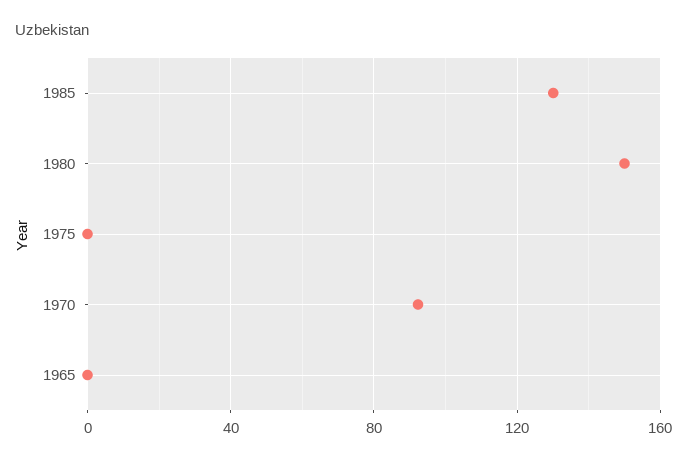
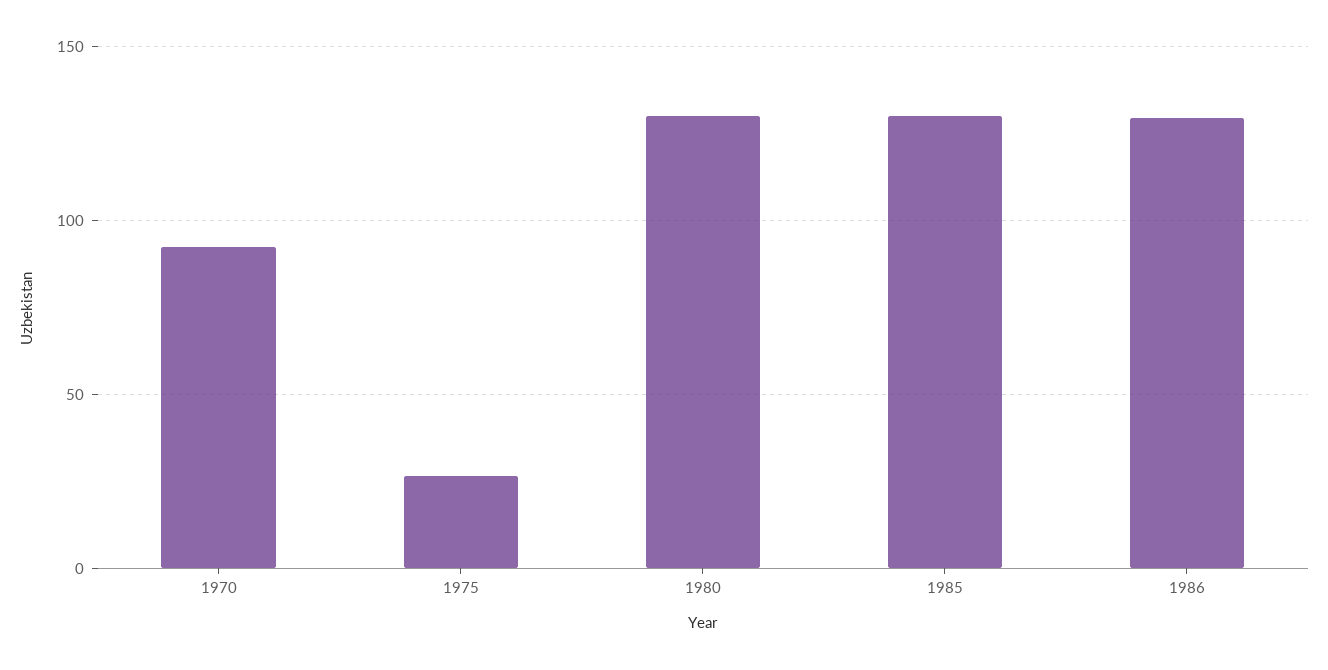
1980: 150 -> 130
1975: 0 -> 25
1965: 0 -> none
1986: none -> 130

